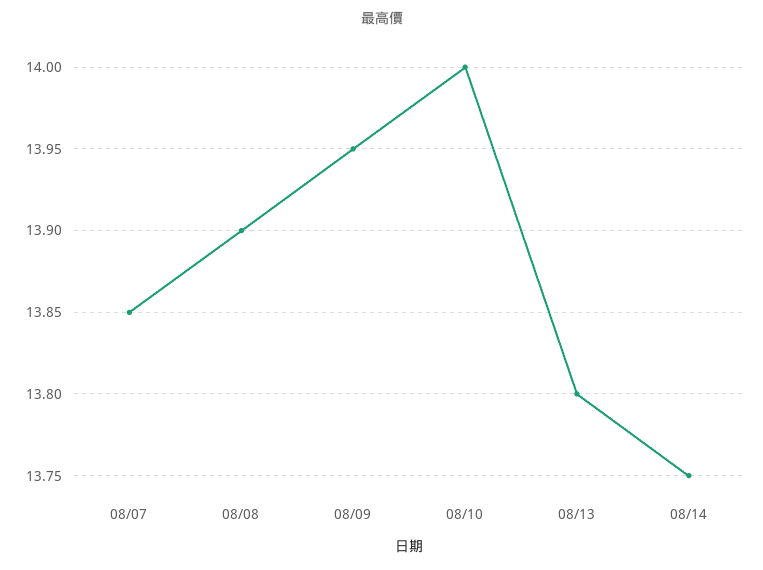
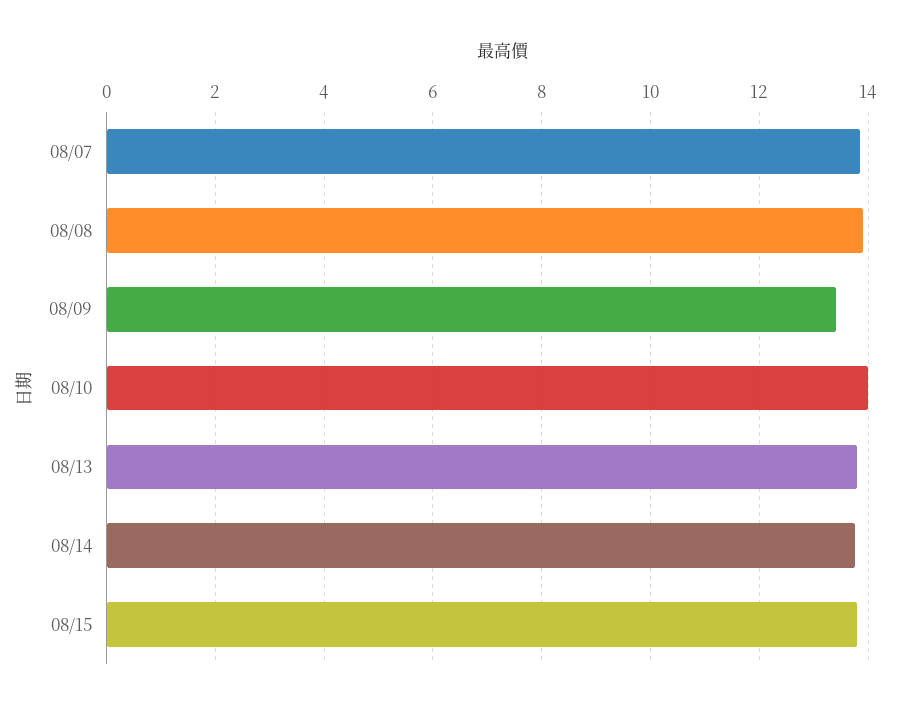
08/09: 13.95 -> 13.4
08/15: none -> 13.8

